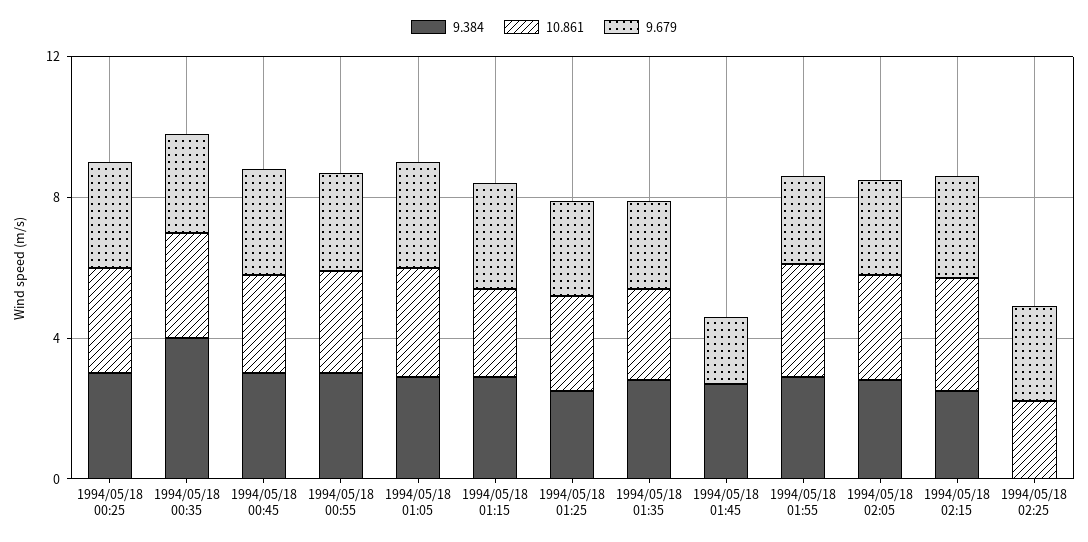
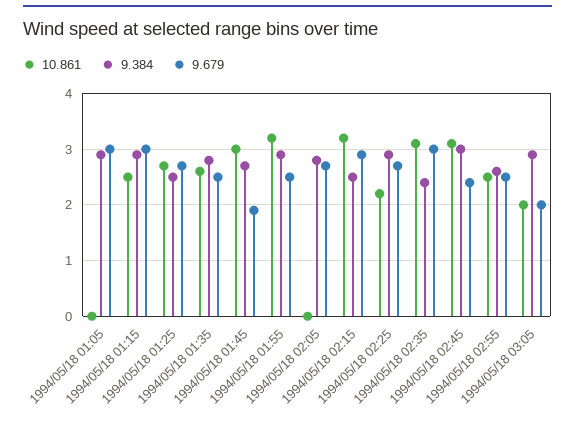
9.384, 1994/05/18 00:25: 3 -> none
10.861, 1994/05/18 00:25: 3 -> none
9.679, 1994/05/18 00:25: 3 -> none
9.384, 1994/05/18 00:35: 4 -> none
10.861, 1994/05/18 00:35: 3 -> none
9.679, 1994/05/18 00:35: 3 -> none
9.384, 1994/05/18 00:45: 3 -> none
10.861, 1994/05/18 00:45: 3 -> none
9.679, 1994/05/18 00:45: 3 -> none
9.384, 1994/05/18 00:55: 3 -> none
10.861, 1994/05/18 00:55: 3 -> none
9.679, 1994/05/18 00:55: 3 -> none
10.861, 1994/05/18 01:05: 3 -> 0
10.861, 1994/05/18 01:45: 0 -> 3
10.861, 1994/05/18 02:05: 3 -> 0
9.384, 1994/05/18 02:25: 0 -> 3
10.861, 1994/05/18 02:35: none -> 3
9.384, 1994/05/18 02:35: none -> 2.5
9.679, 1994/05/18 02:35: none -> 3
10.861, 1994/05/18 02:45: none -> 3
9.384, 1994/05/18 02:45: none -> 3
9.679, 1994/05/18 02:45: none -> 2.5
10.861, 1994/05/18 02:55: none -> 2.5
9.384, 1994/05/18 02:55: none -> 2.5
9.679, 1994/05/18 02:55: none -> 2.5
10.861, 1994/05/18 03:05: none -> 2
9.384, 1994/05/18 03:05: none -> 3
9.679, 1994/05/18 03:05: none -> 2

